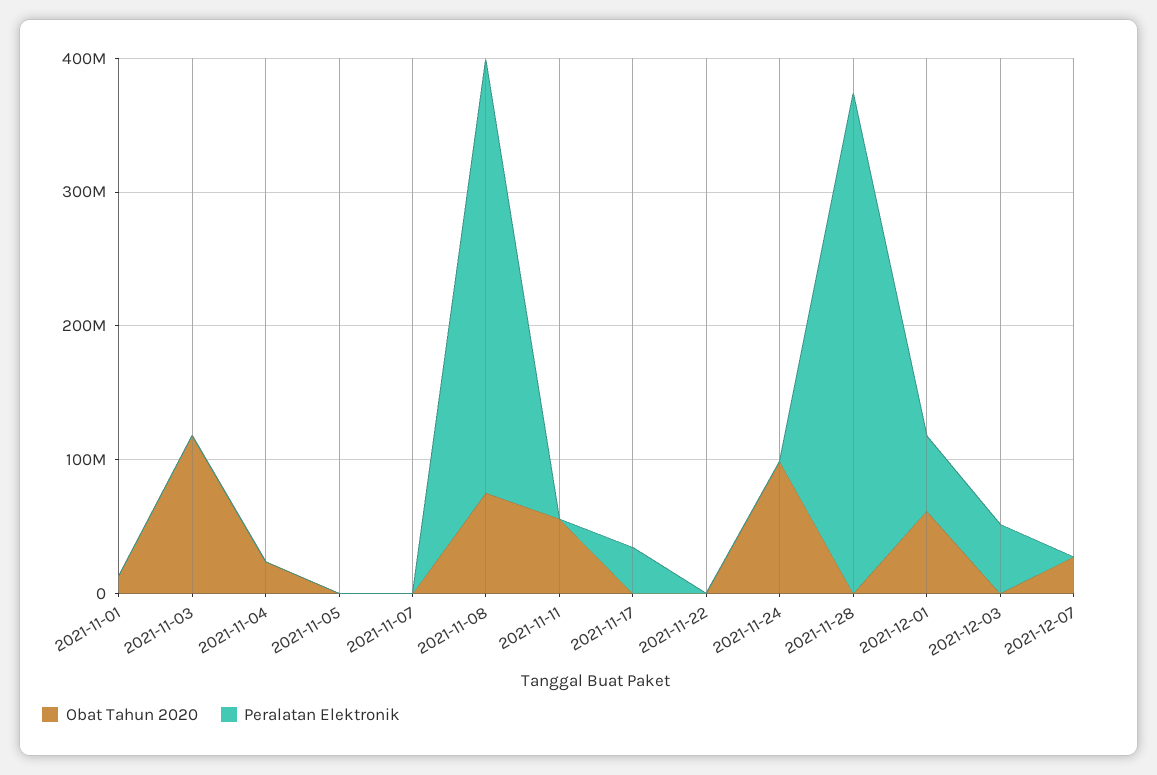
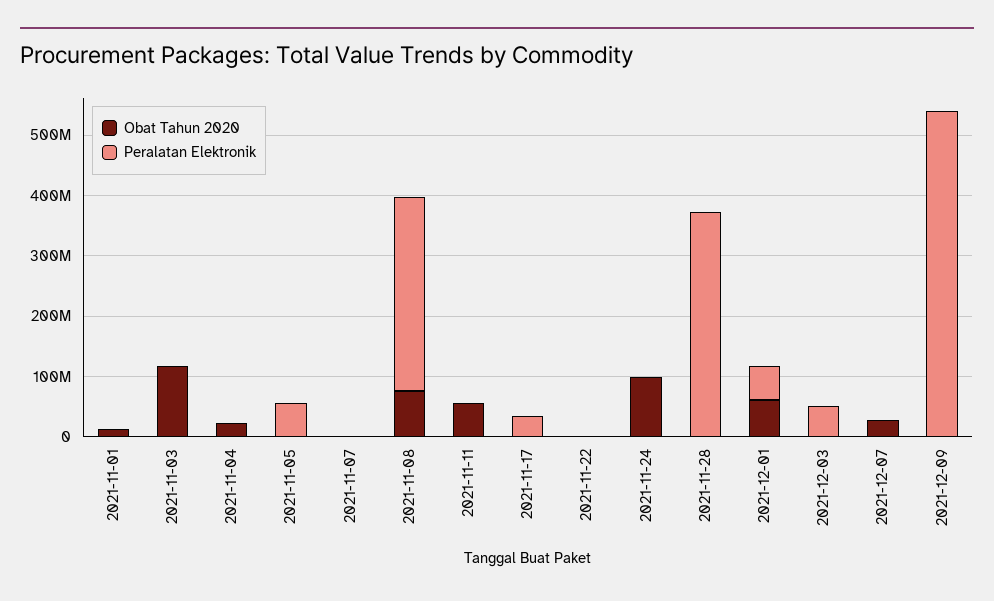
Peralatan Elektronik, 2021-11-05: 0 -> 60000000
Obat Tahun 2020, 2021-12-09: none -> 0
Peralatan Elektronik, 2021-12-09: none -> 540000000

